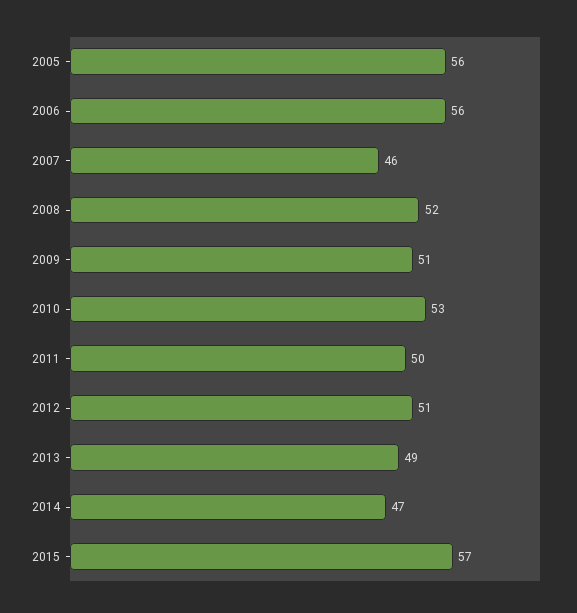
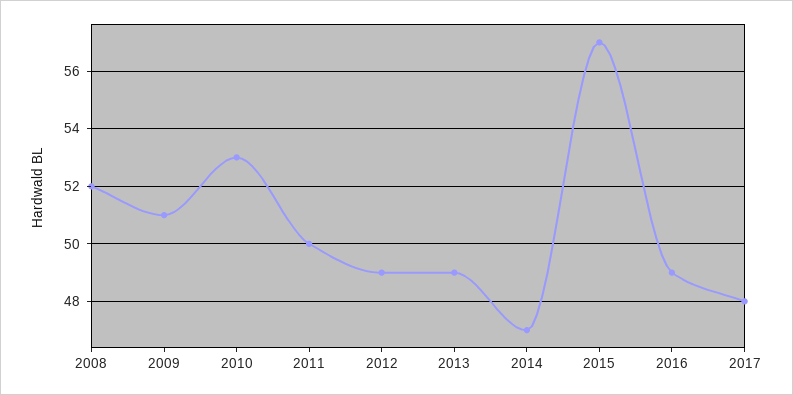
2005: 56 -> none
2006: 56 -> none
2007: 46 -> none
2012: 51 -> 49
2016: none -> 49
2017: none -> 48

